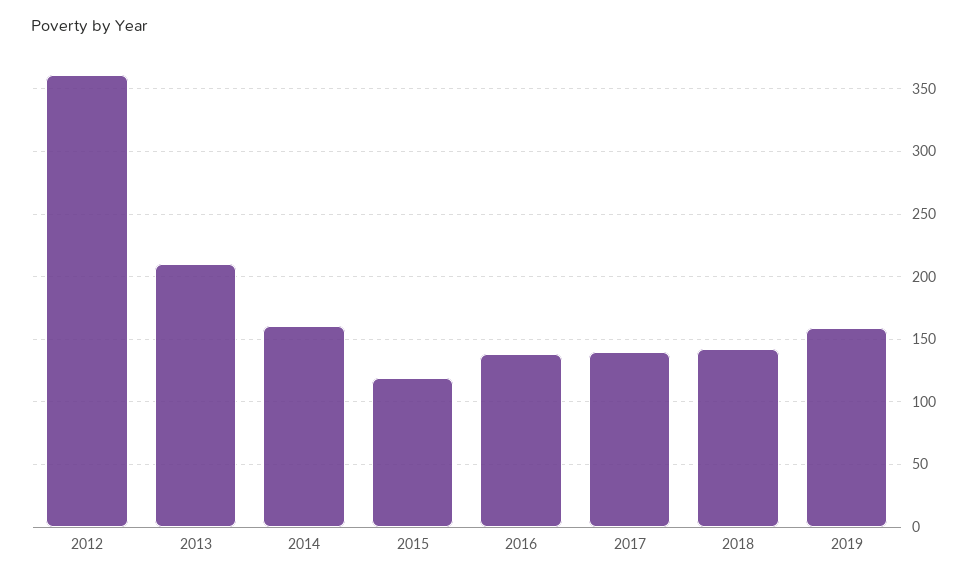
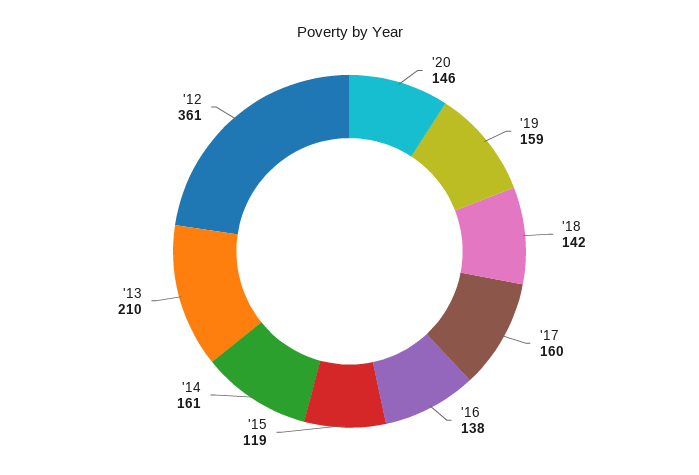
2017: 140 -> 160
'20: none -> 146

